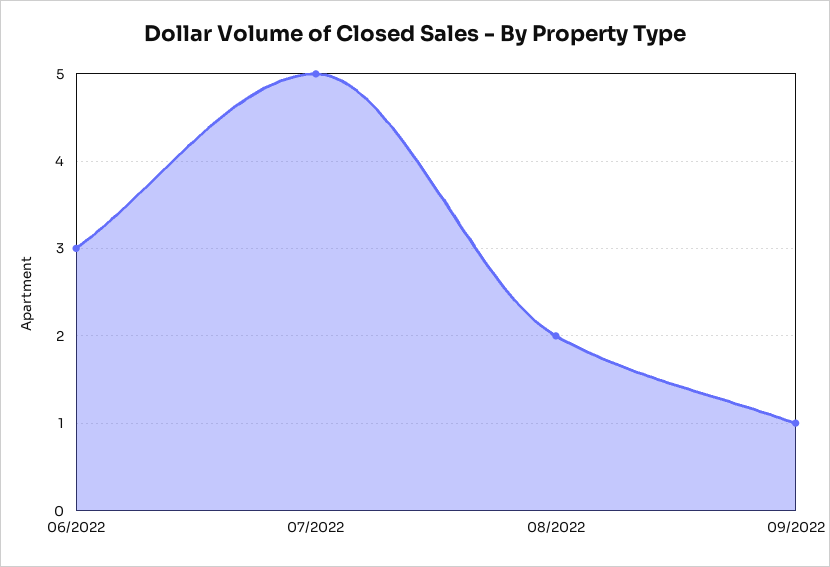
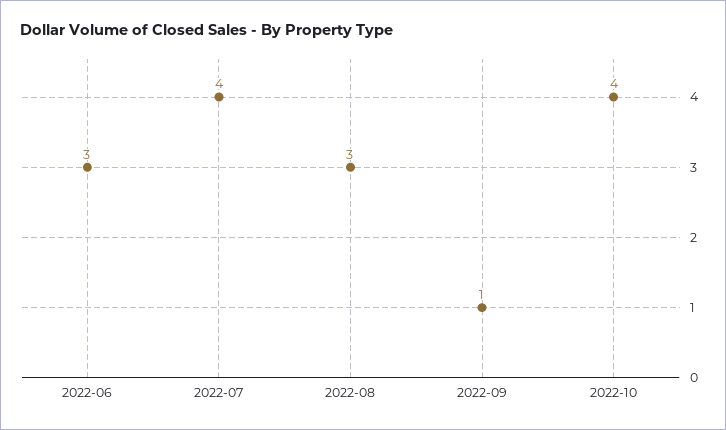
07/2022: 5 -> 4
08/2022: 2 -> 3
2022-10: none -> 4

